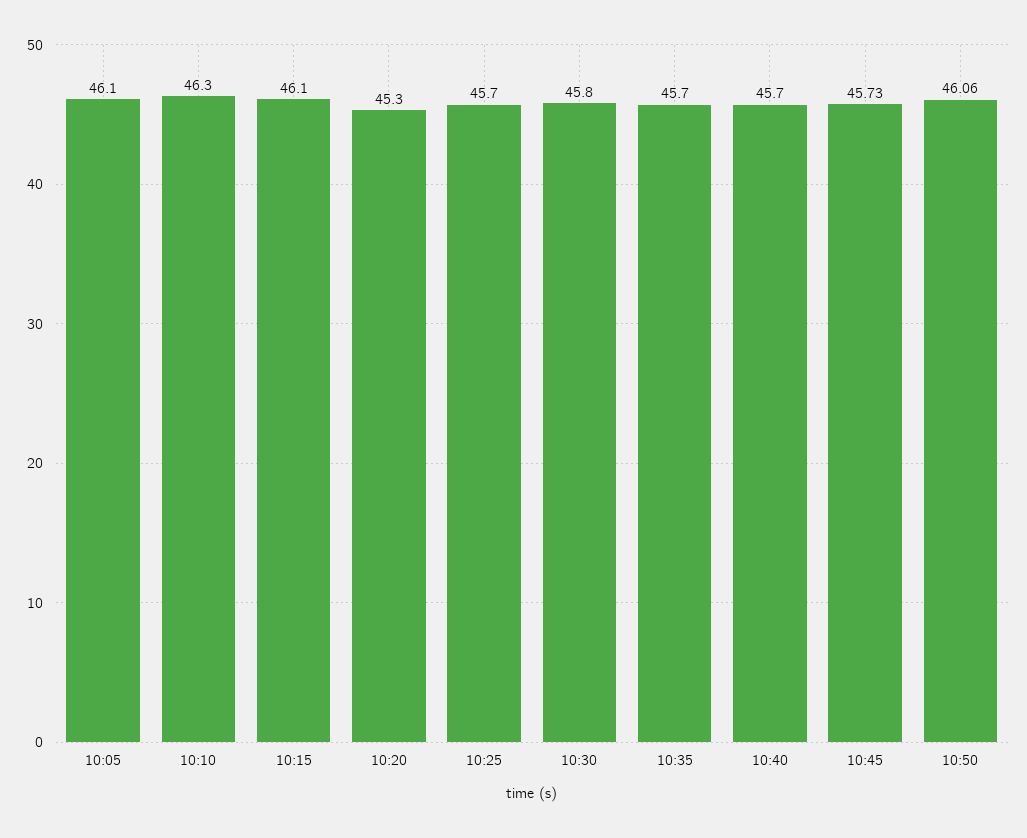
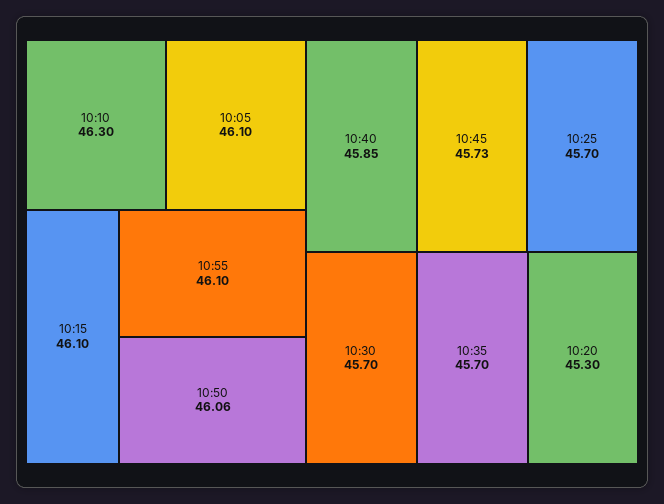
10:30: 45.8 -> 45.7
10:40: 45.7 -> 45.85
10:55: none -> 46.1

